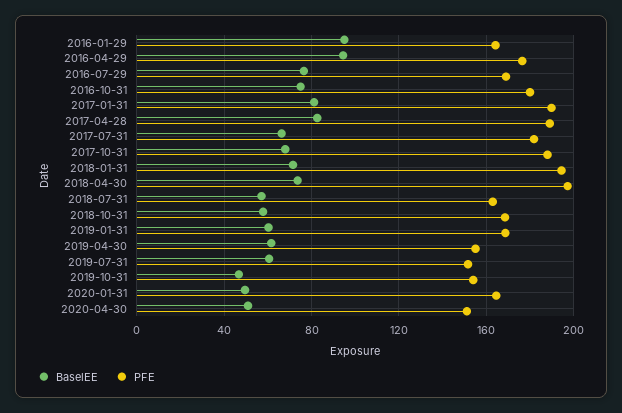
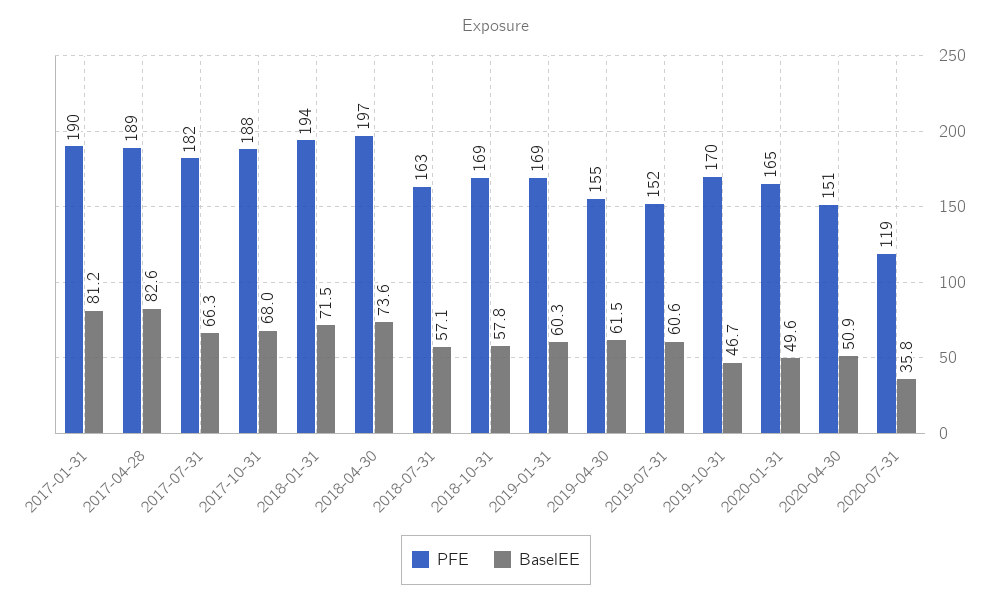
BaselEE, 2016-01-29: 95 -> none
PFE, 2016-01-29: 165 -> none
BaselEE, 2016-04-29: 95 -> none
PFE, 2016-04-29: 175 -> none
BaselEE, 2016-07-29: 75 -> none
PFE, 2016-07-29: 170 -> none
BaselEE, 2016-10-31: 75 -> none
PFE, 2016-10-31: 180 -> none
PFE, 2019-10-31: 155 -> 170
PFE, 2020-07-31: none -> 119
BaselEE, 2020-07-31: none -> 35.8

